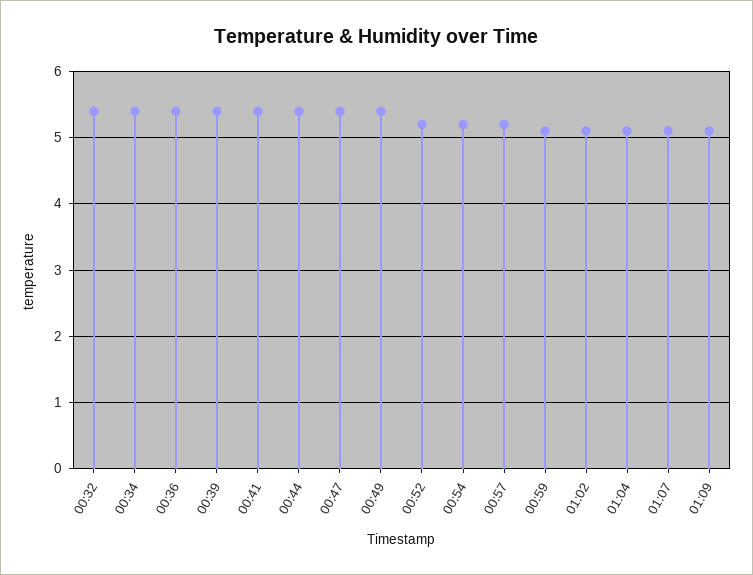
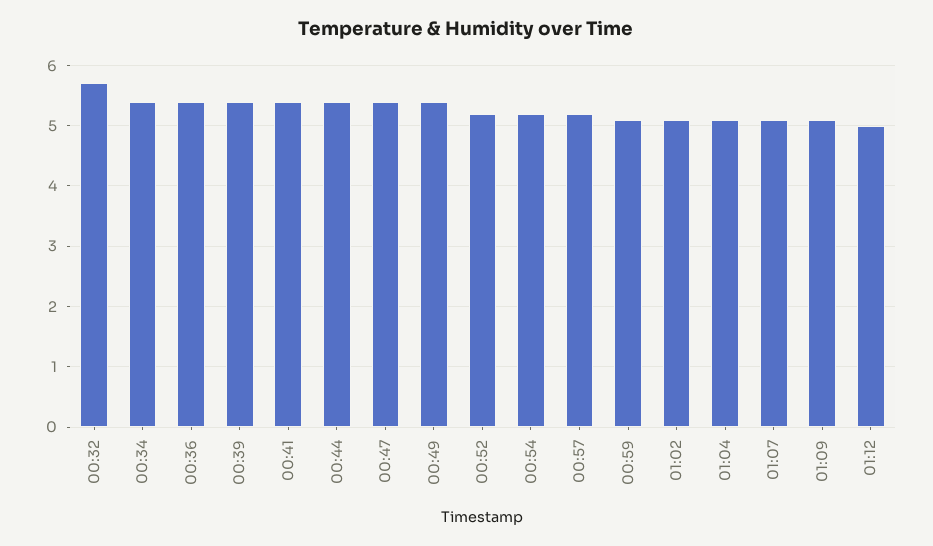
00:32: 5.4 -> 5.7
01:12: none -> 5

